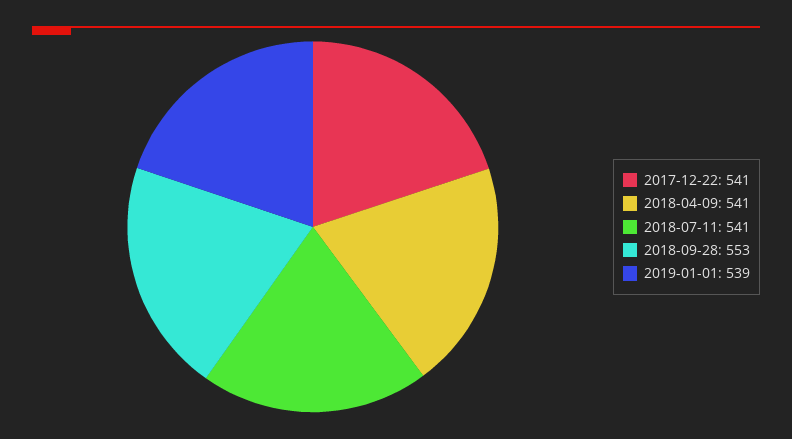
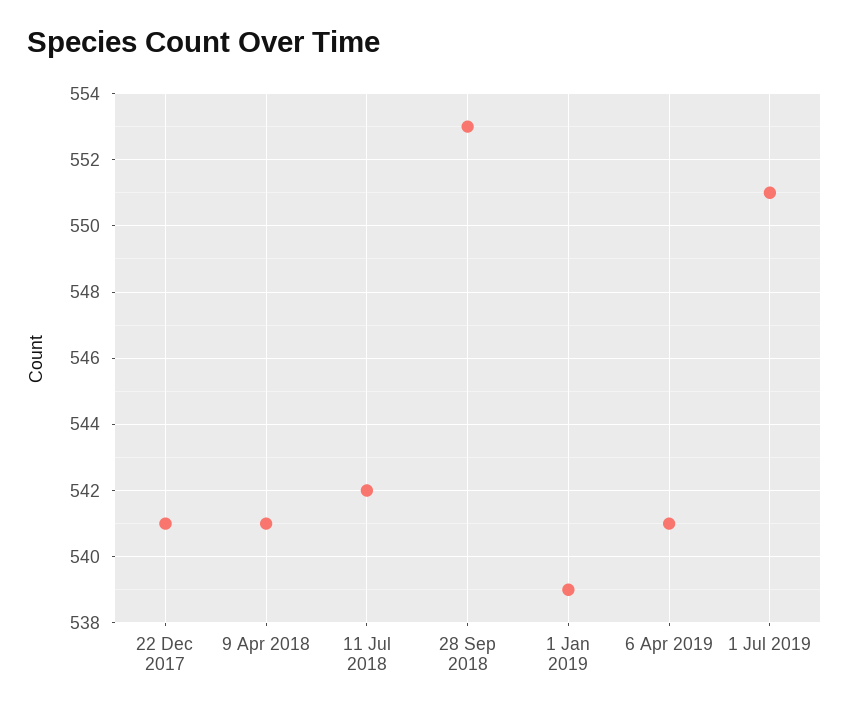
2018-07-11: 541 -> 542
6 Apr 2019: none -> 541
1 Jul 2019: none -> 551

